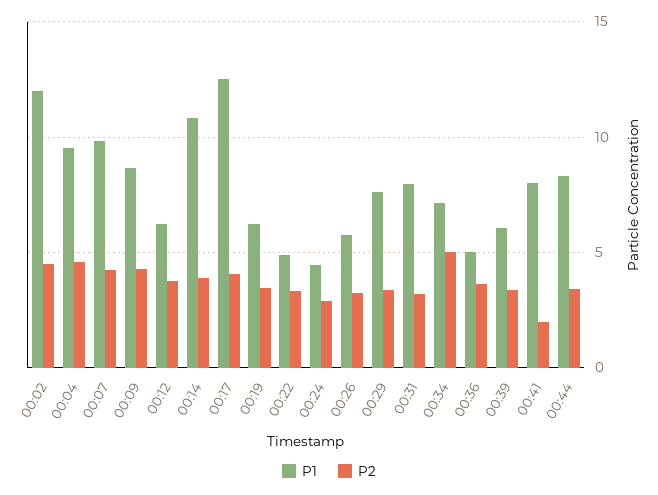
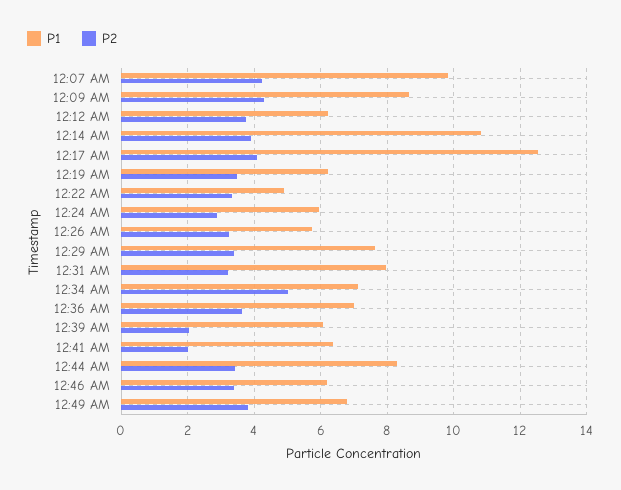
P1, 00:02: 12 -> none
P2, 00:02: 4.5 -> none
P1, 00:04: 9.5 -> none
P2, 00:04: 4.5 -> none
P1, 00:24: 4.5 -> 6
P1, 00:36: 5 -> 7
P2, 00:39: 3.5 -> 2
P1, 00:41: 8 -> 6.4
P1, 12:46 AM: none -> 6.2
P2, 12:46 AM: none -> 3.4
P1, 12:49 AM: none -> 6.8
P2, 12:49 AM: none -> 3.8

